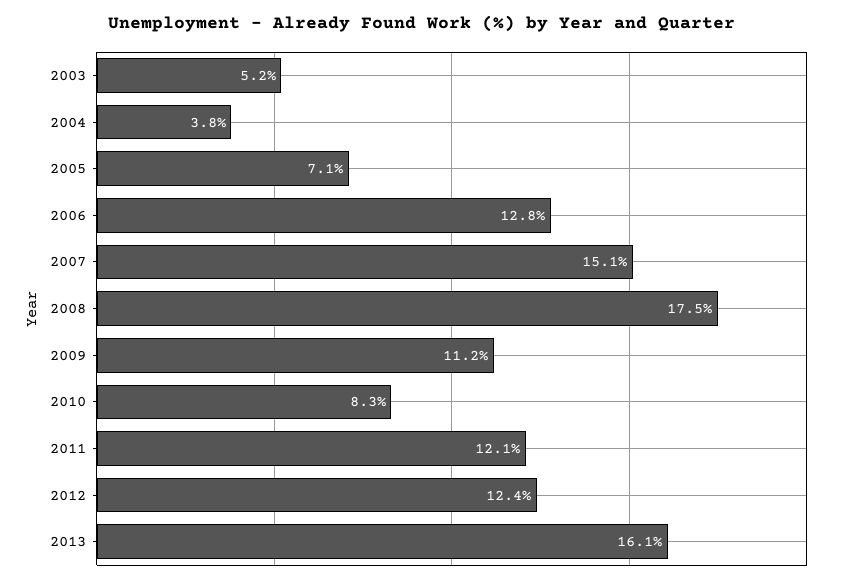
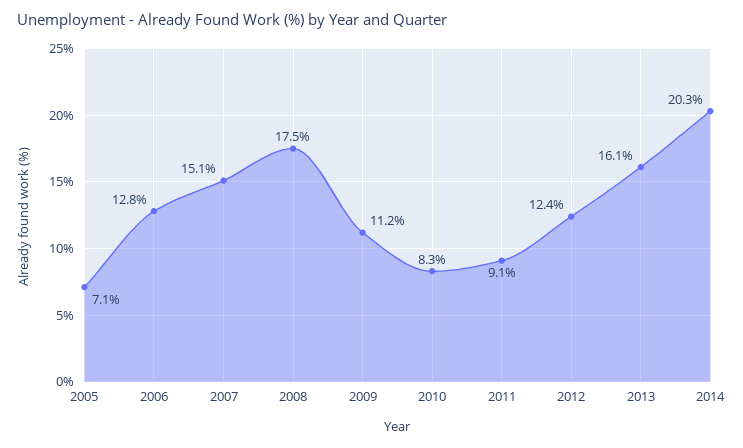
2003: 5.2 -> none
2004: 3.8 -> none
2011: 12.1 -> 9.1
2014: none -> 20.3

